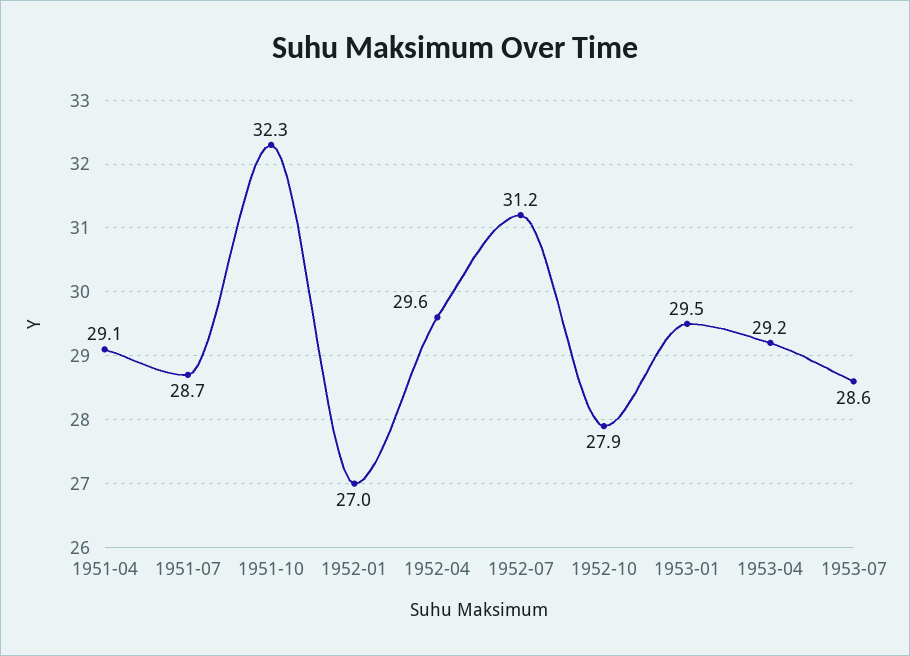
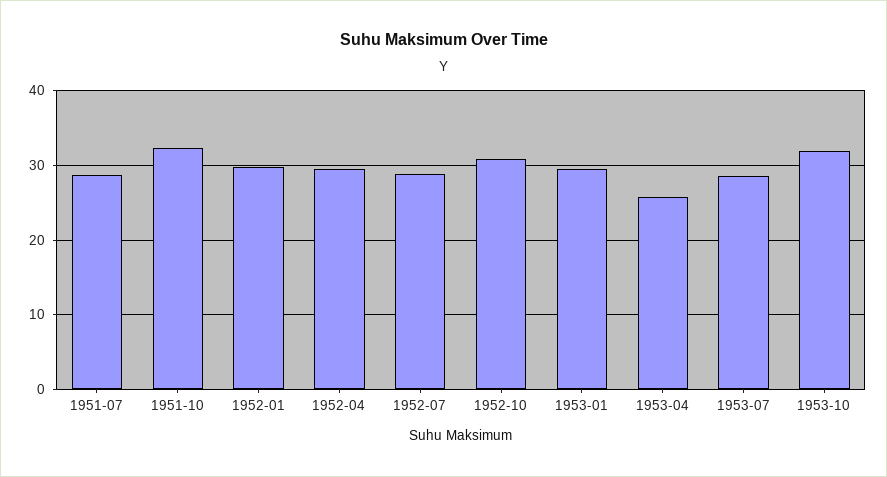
1951-04: 29.1 -> none
1952-01: 27 -> 30
1952-07: 31.2 -> 29
1952-10: 27.9 -> 31
1953-04: 29.2 -> 26
1953-10: none -> 32

